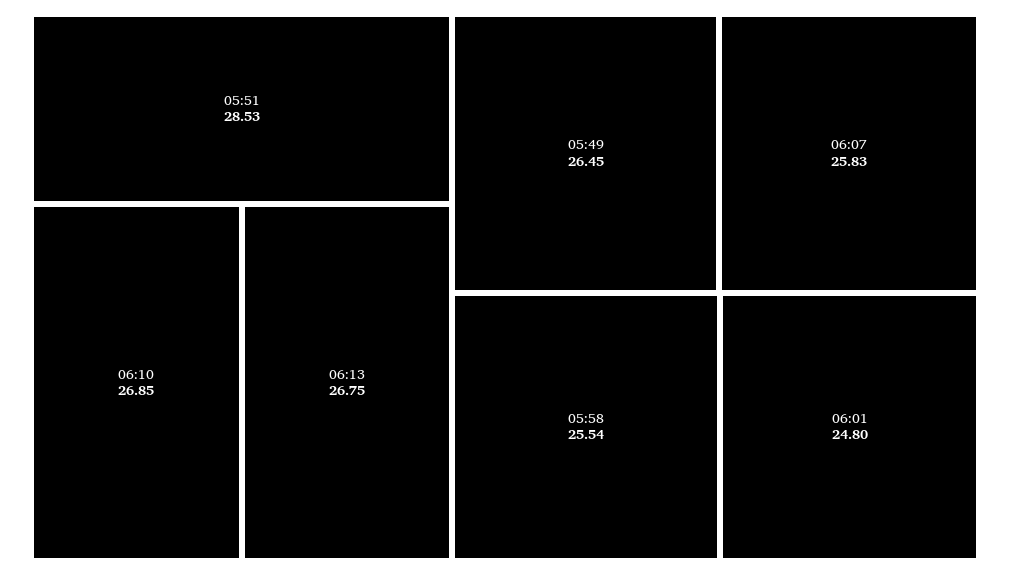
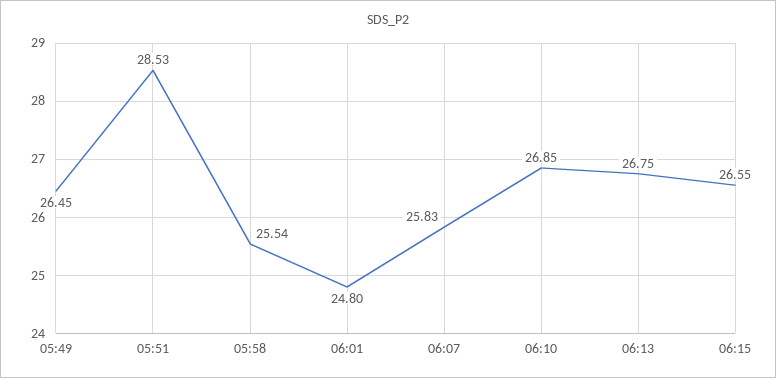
06:15: none -> 26.55

